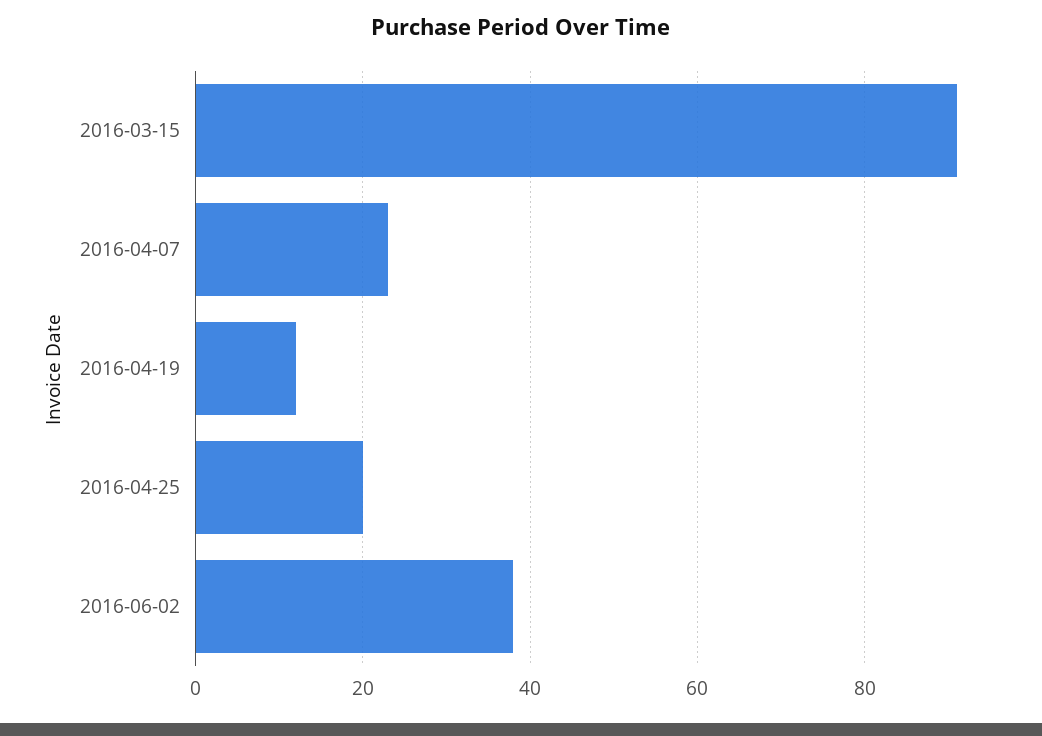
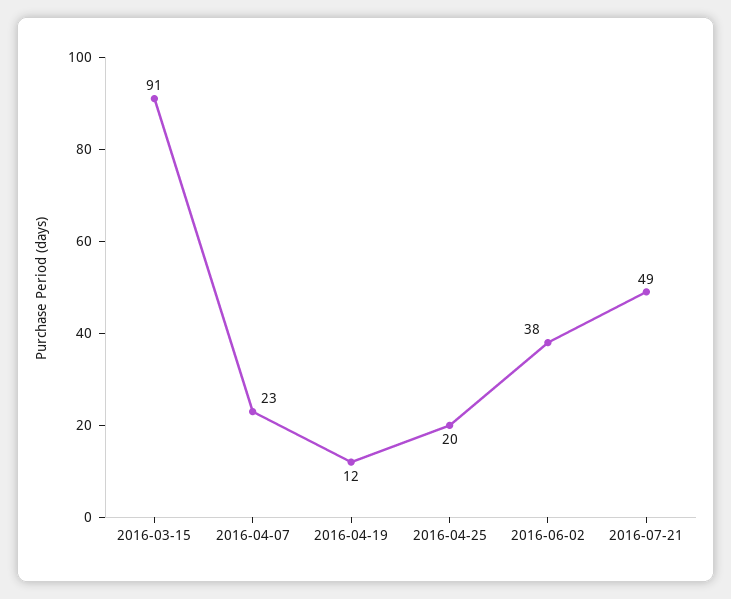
2016-07-21: none -> 49

